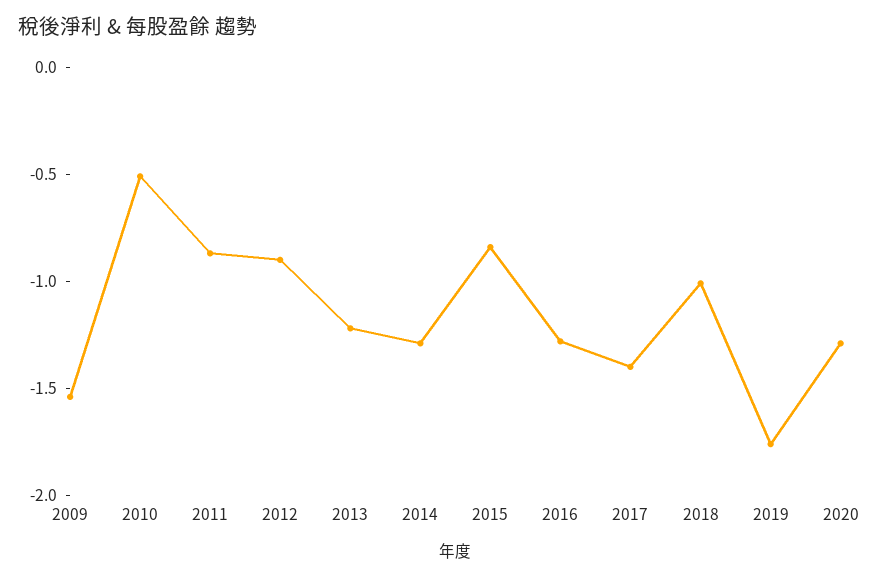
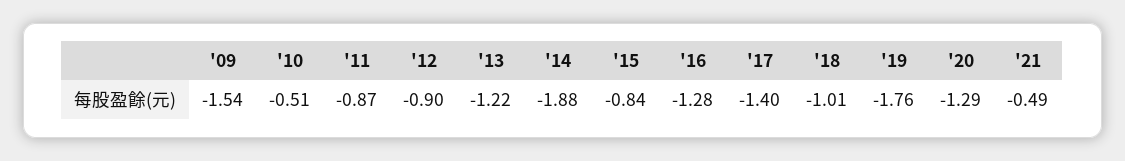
2014: -1.3 -> -1.88
'21: none -> -0.49

